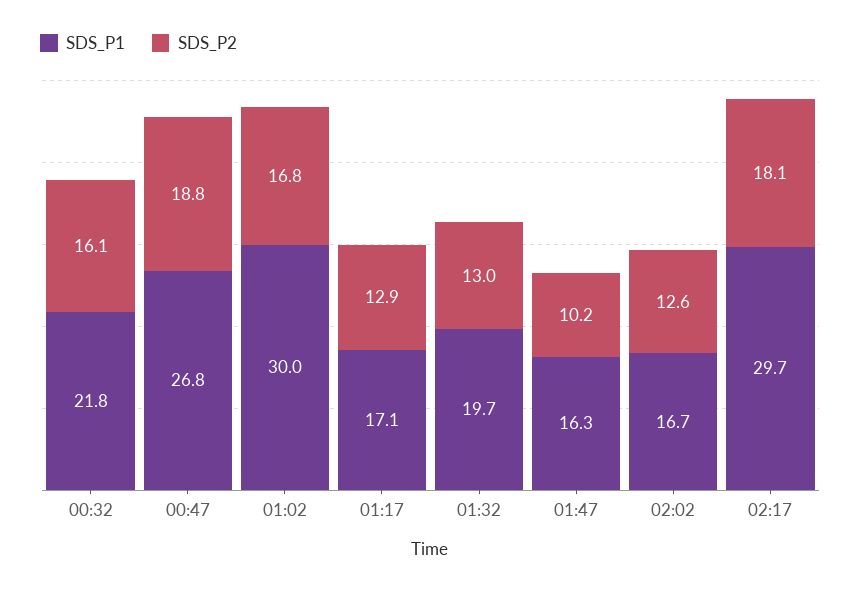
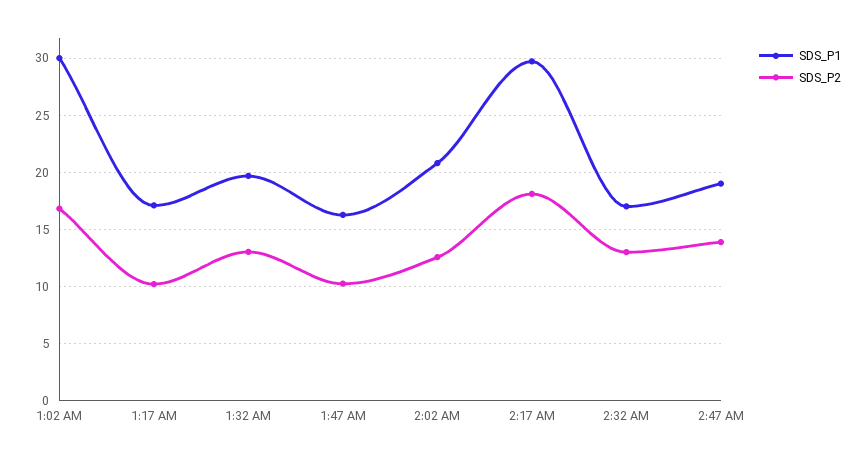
SDS_P1, 00:32: 21.8 -> none
SDS_P2, 00:32: 16.1 -> none
SDS_P1, 00:47: 26.8 -> none
SDS_P2, 00:47: 18.8 -> none
SDS_P2, 01:17: 12.9 -> 10
SDS_P1, 02:02: 16.7 -> 21
SDS_P1, 2:32 AM: none -> 17
SDS_P2, 2:32 AM: none -> 13
SDS_P1, 2:47 AM: none -> 19
SDS_P2, 2:47 AM: none -> 14

